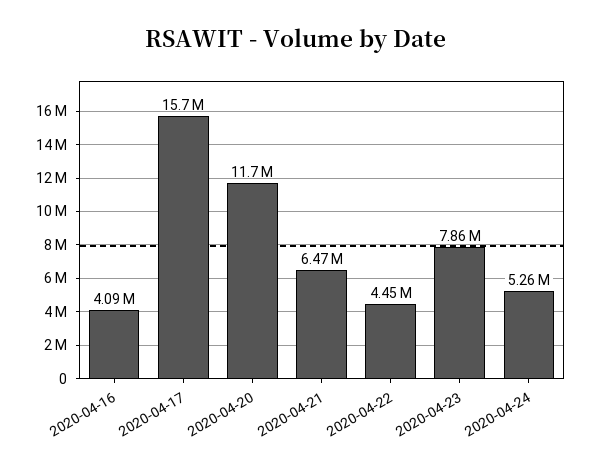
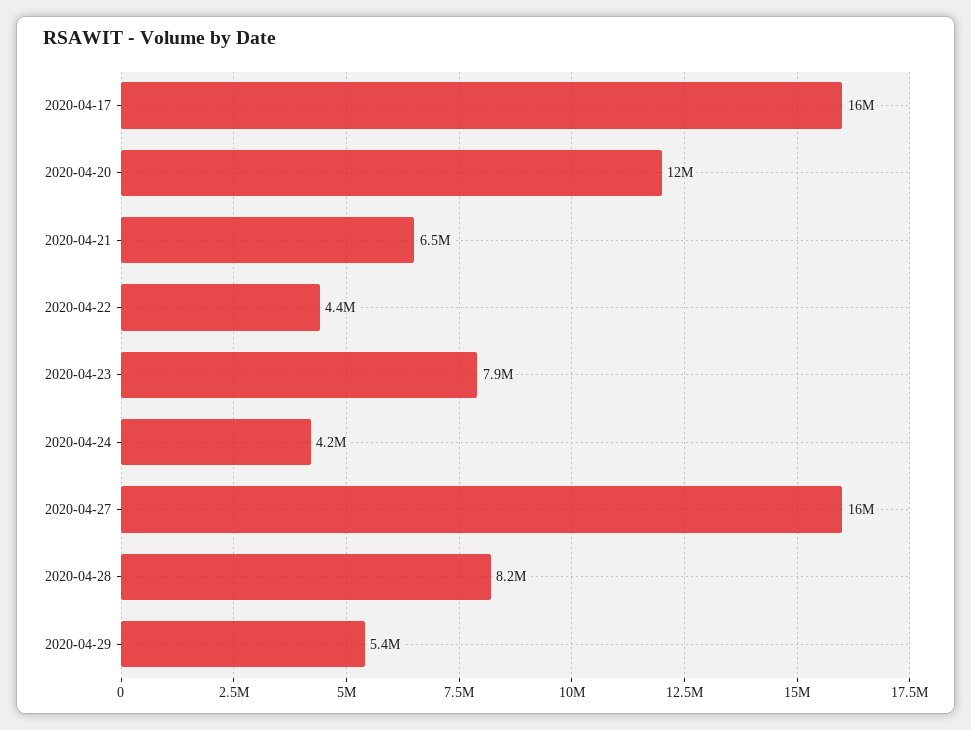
2020-04-16: 4090000 -> none
2020-04-24: 5260000 -> 4200000
2020-04-27: none -> 16000000
2020-04-28: none -> 8200000
2020-04-29: none -> 5400000

